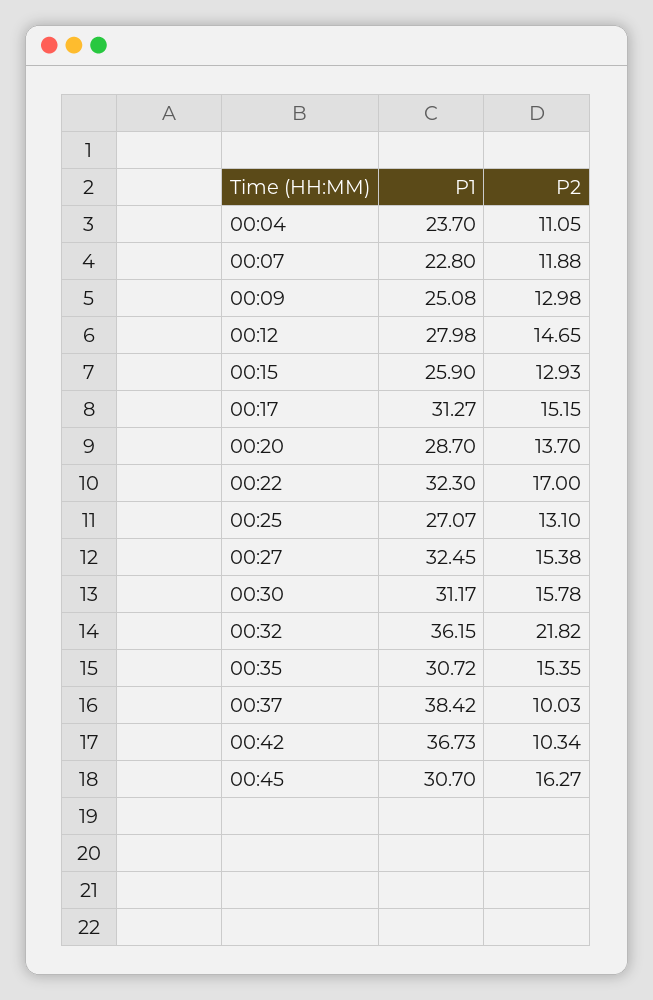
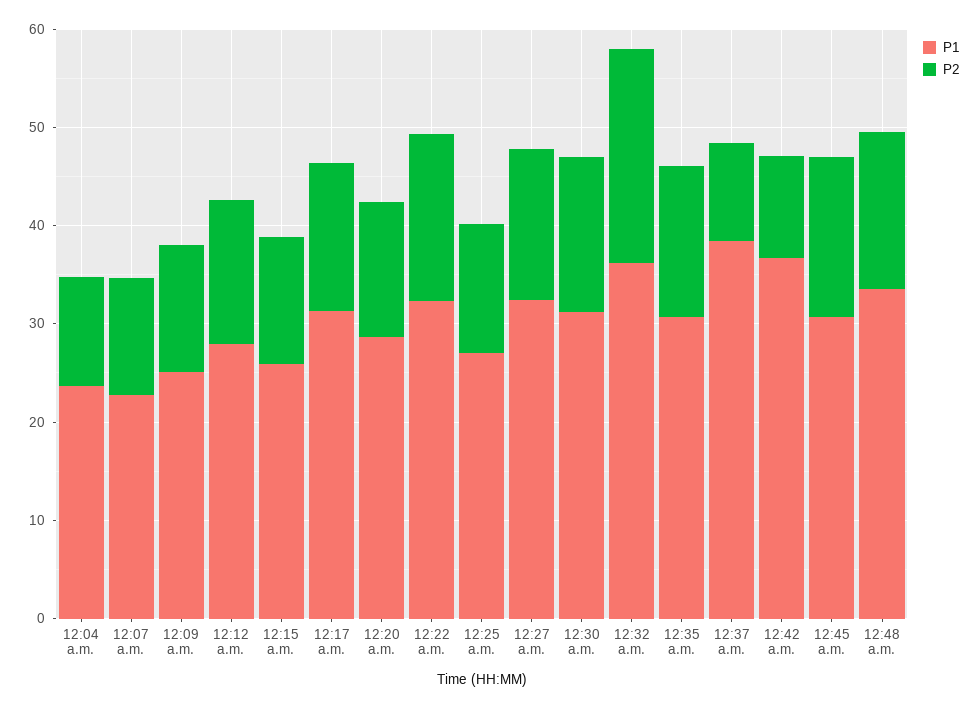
P1, 12:48 a.m.: none -> 34
P2, 12:48 a.m.: none -> 16

